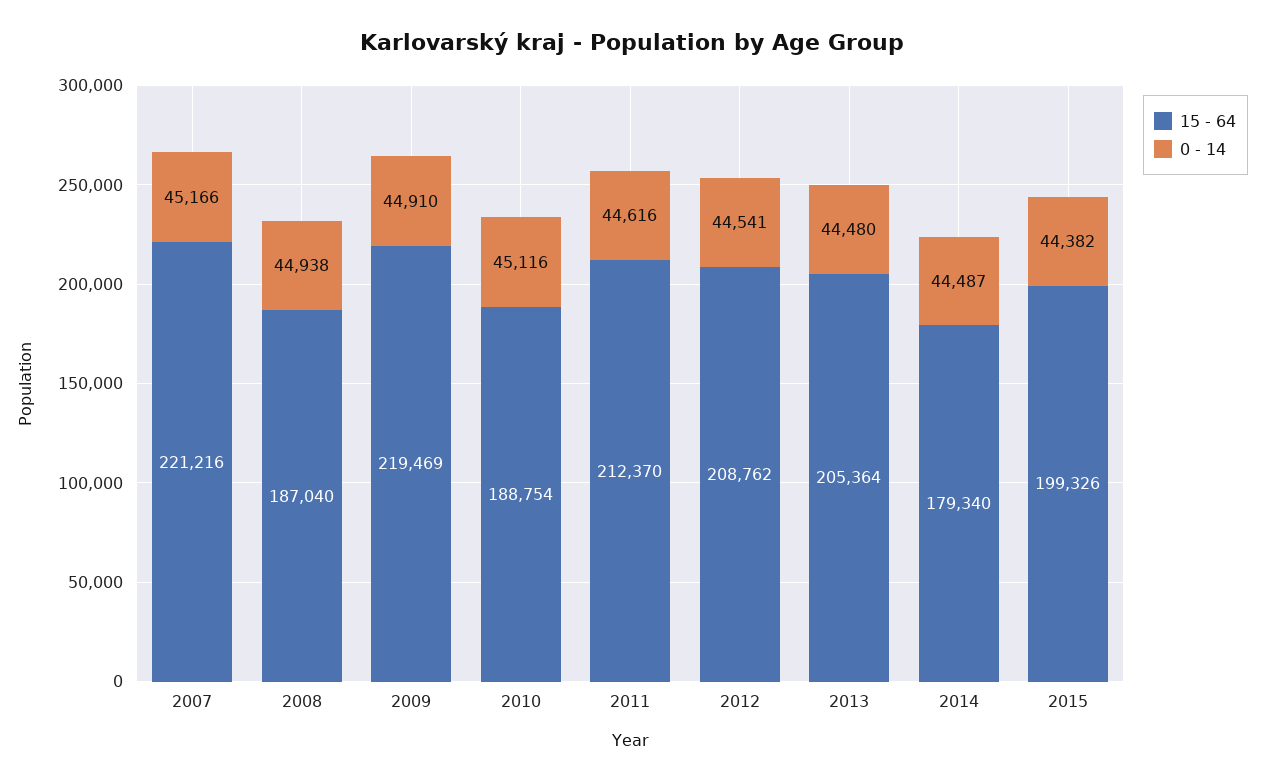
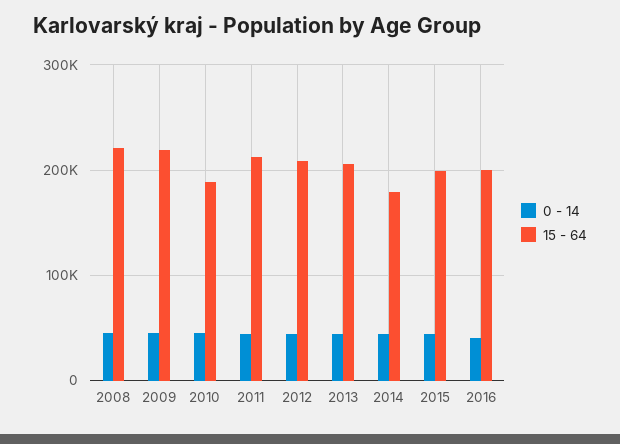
15 - 64, 2007: 221216 -> none
0 - 14, 2007: 45166 -> none
15 - 64, 2008: 187040 -> 220000
0 - 14, 2016: none -> 40000
15 - 64, 2016: none -> 200000

